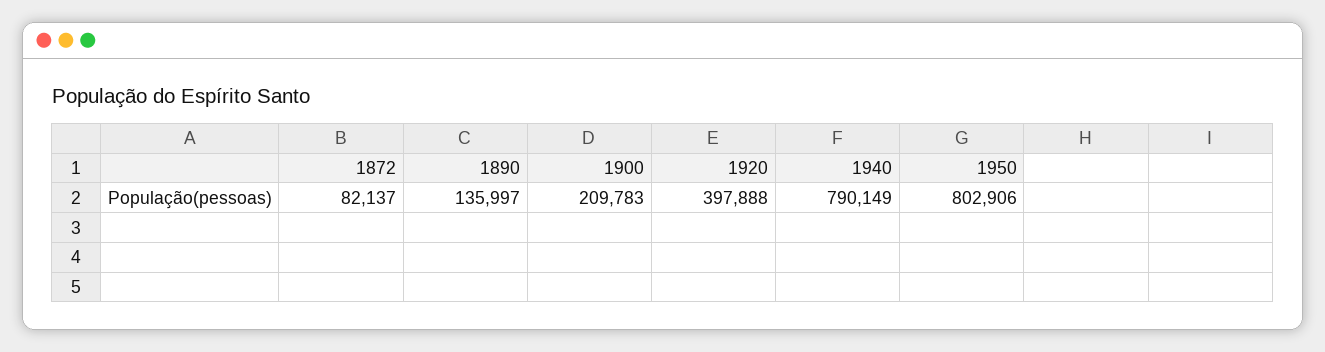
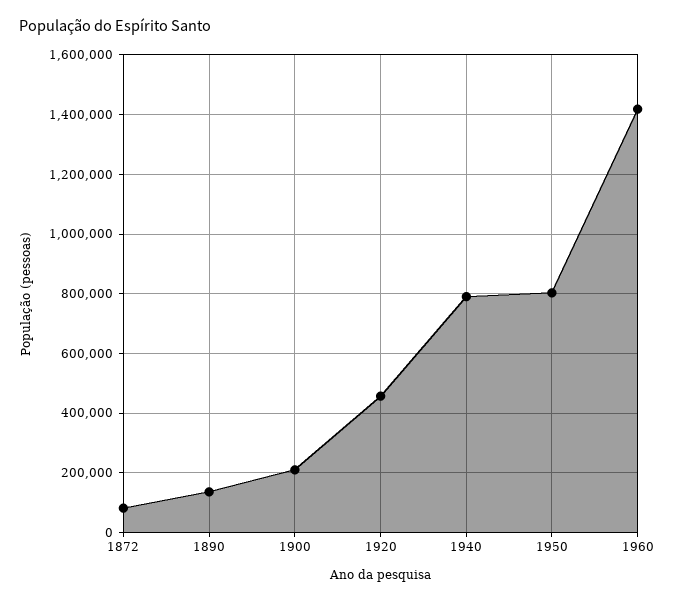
1920: 397888 -> 450000
1960: none -> 1425000

